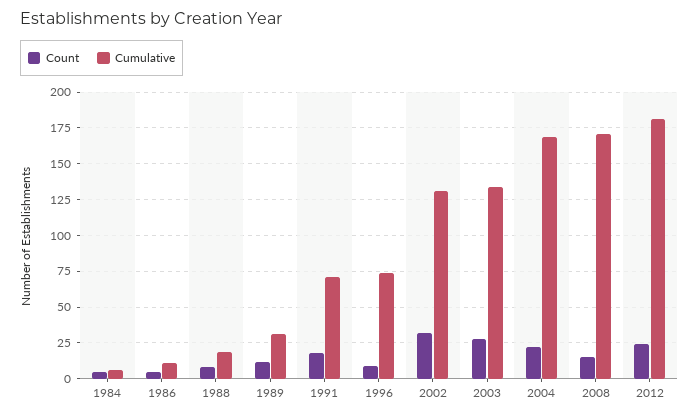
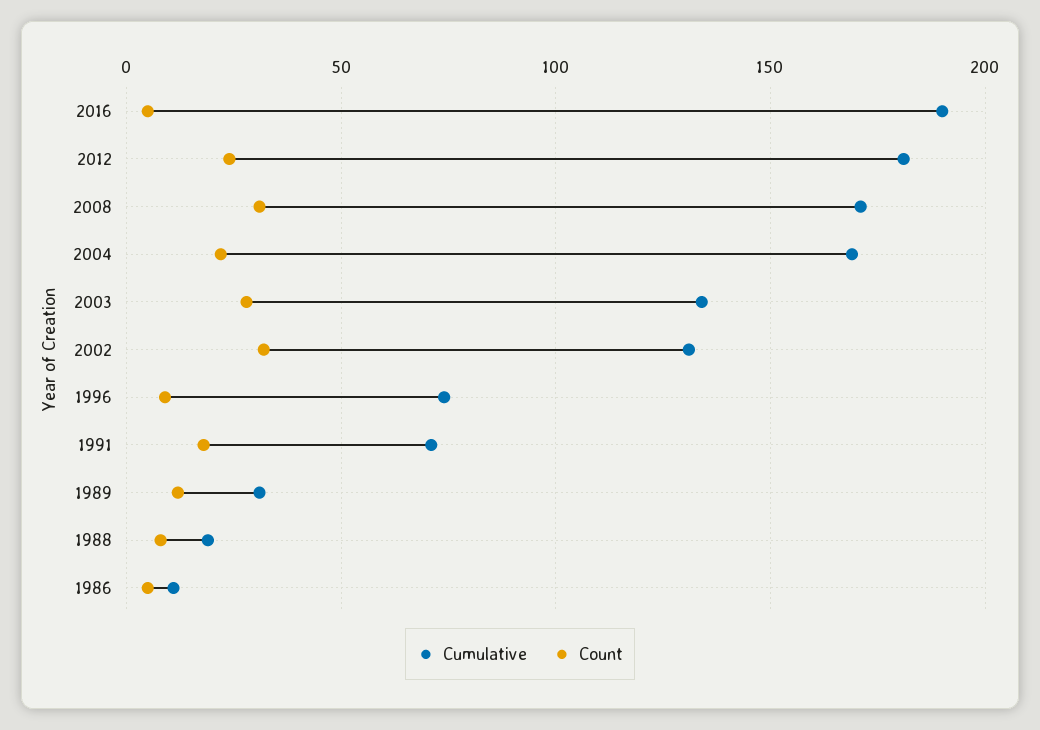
Count, 1984: 5 -> none
Cumulative, 1984: 5 -> none
Count, 2008: 15 -> 30
Cumulative, 2016: none -> 190
Count, 2016: none -> 5

